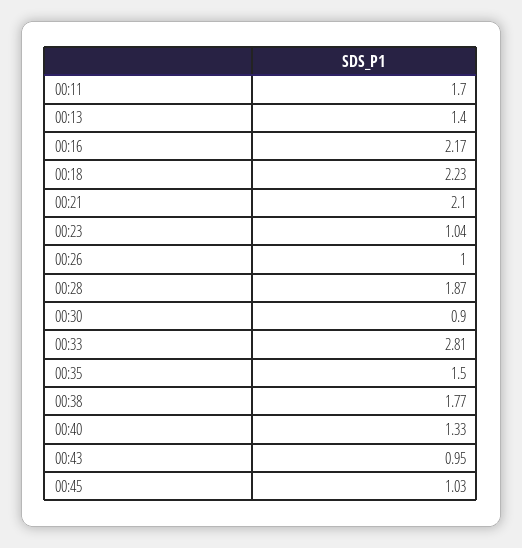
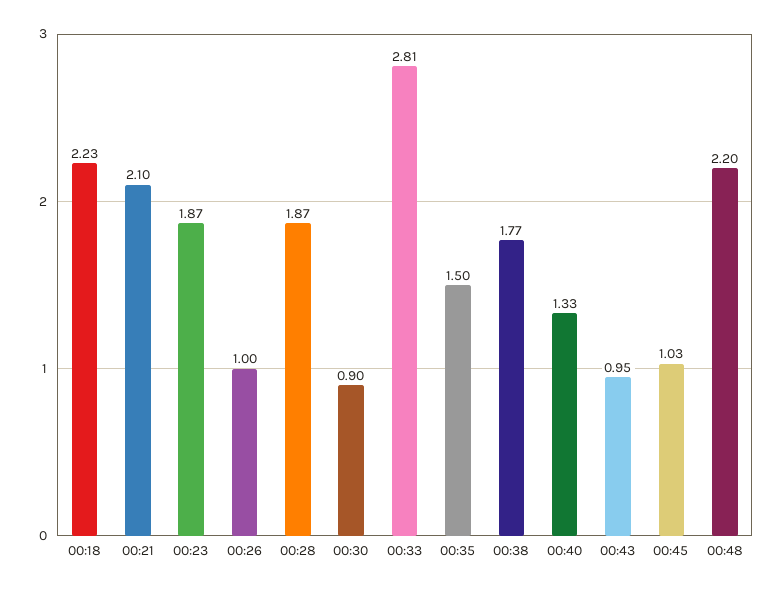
00:11: 1.7 -> none
00:13: 1.4 -> none
00:16: 2.17 -> none
00:23: 1.04 -> 1.87
00:48: none -> 2.2

